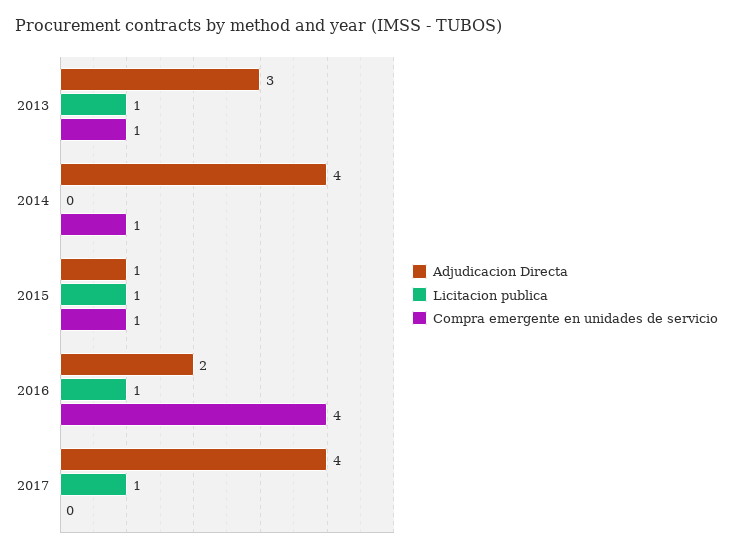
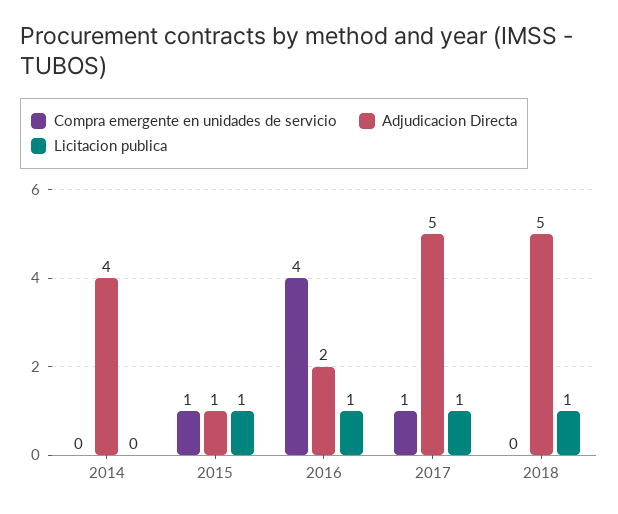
Adjudicacion Directa, 2013: 3 -> none
Licitacion publica, 2013: 1 -> none
Compra emergente en unidades de servicio, 2013: 1 -> none
Compra emergente en unidades de servicio, 2014: 1 -> 0
Adjudicacion Directa, 2017: 4 -> 5
Compra emergente en unidades de servicio, 2017: 0 -> 1
Compra emergente en unidades de servicio, 2018: none -> 0
Adjudicacion Directa, 2018: none -> 5
Licitacion publica, 2018: none -> 1

